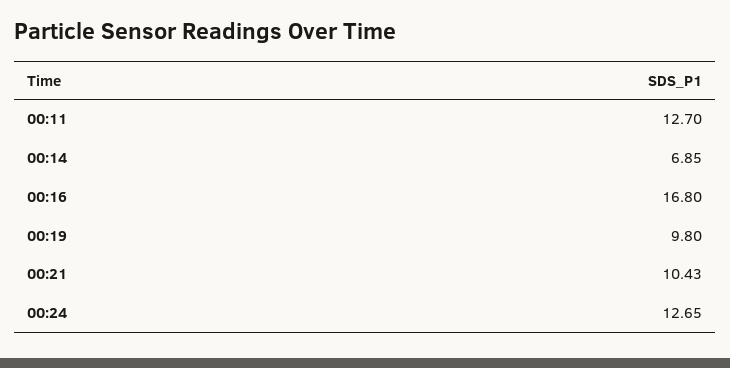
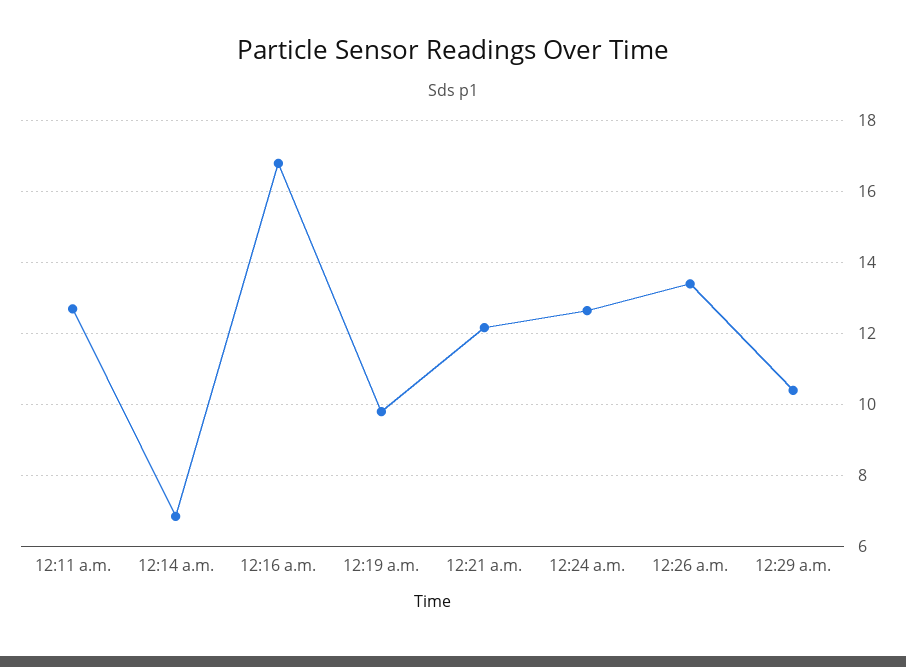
00:21: 10.43 -> 12.2
12:26 a.m.: none -> 13.4
12:29 a.m.: none -> 10.4

